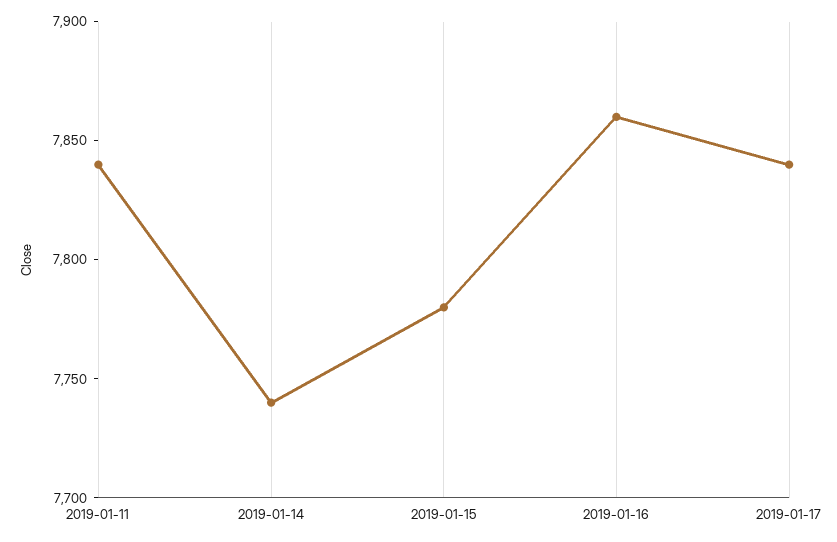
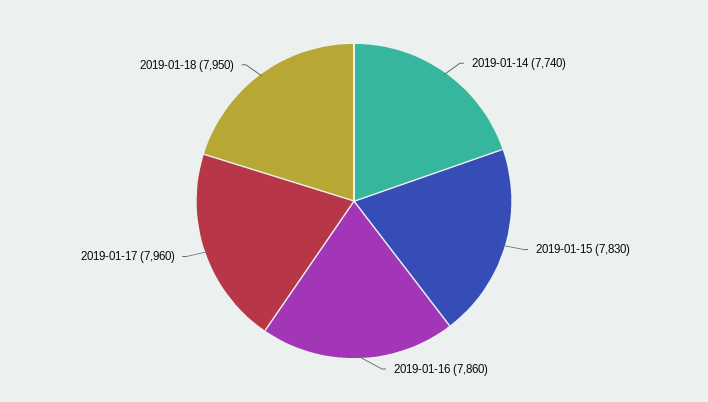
2019-01-11: 7840 -> none
2019-01-15: 7780 -> 7830
2019-01-17: 7840 -> 7960
2019-01-18: none -> 7950

